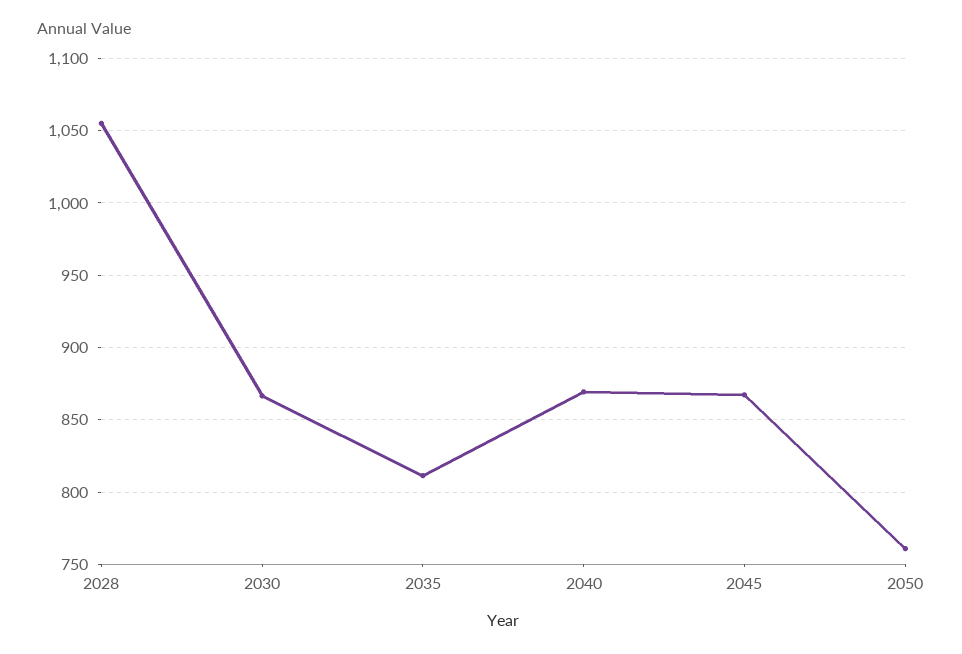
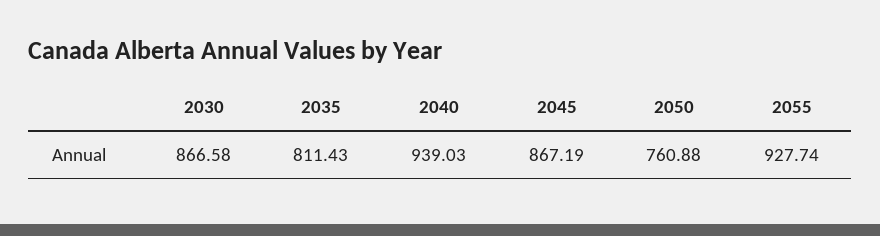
2028: 1055 -> none
2040: 870 -> 939.03
2055: none -> 927.74

